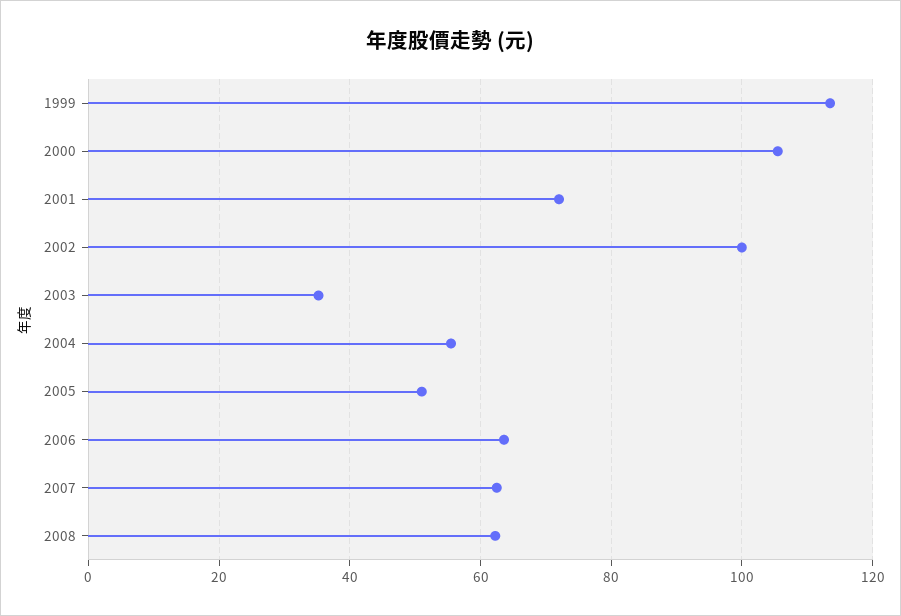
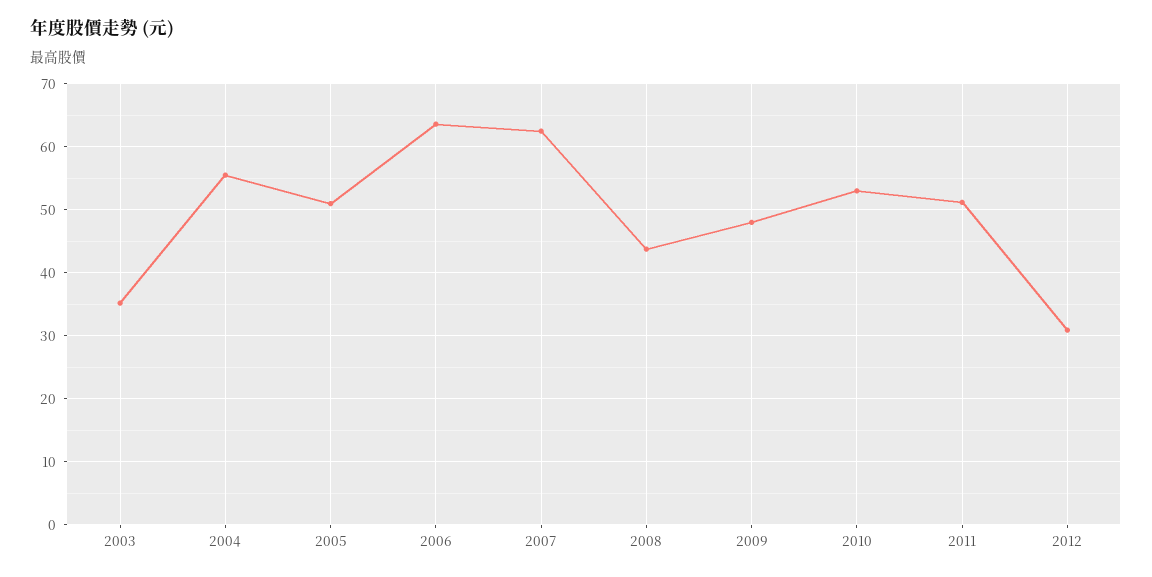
1999: 114 -> none
2000: 106 -> none
2001: 72 -> none
2002: 100 -> none
2008: 62 -> 44
2009: none -> 48
2010: none -> 53
2011: none -> 51
2012: none -> 31

